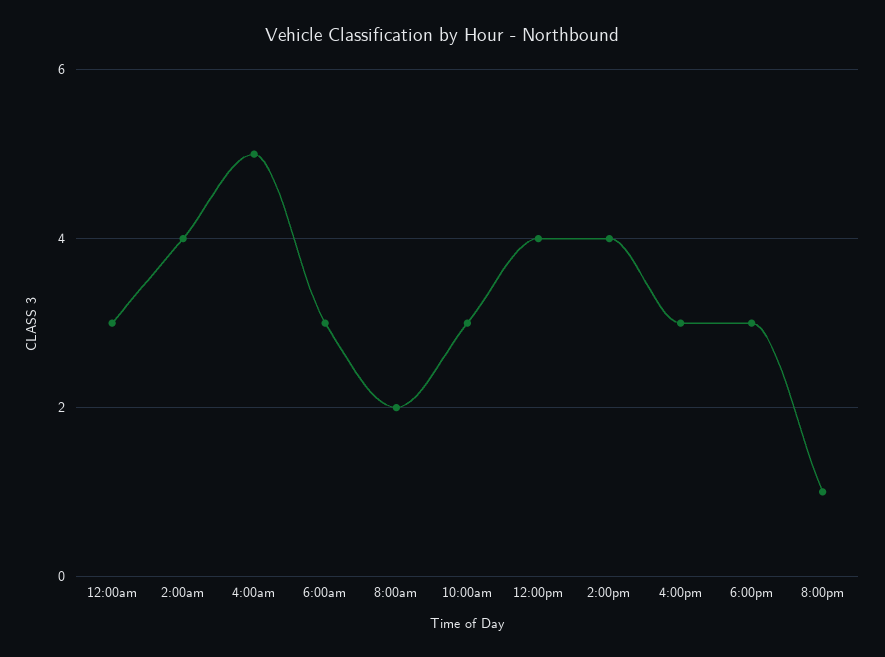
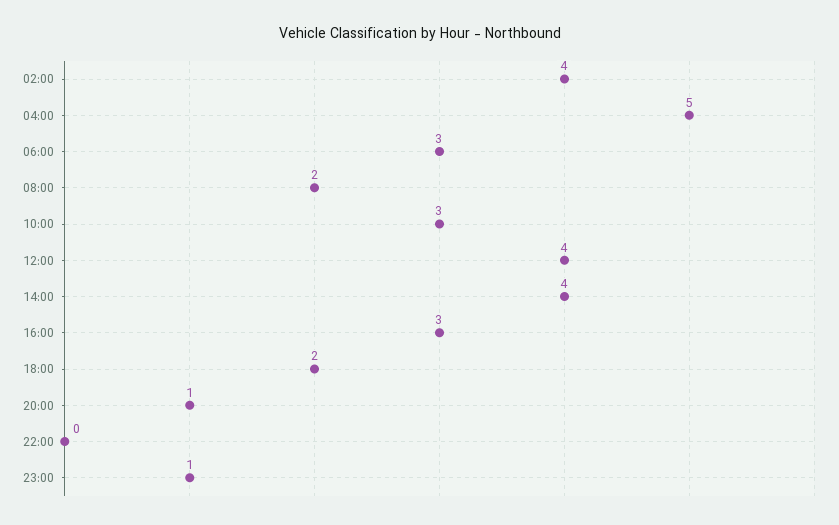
12:00am: 3 -> none
6:00pm: 3 -> 2
22:00: none -> 0
23:00: none -> 1

